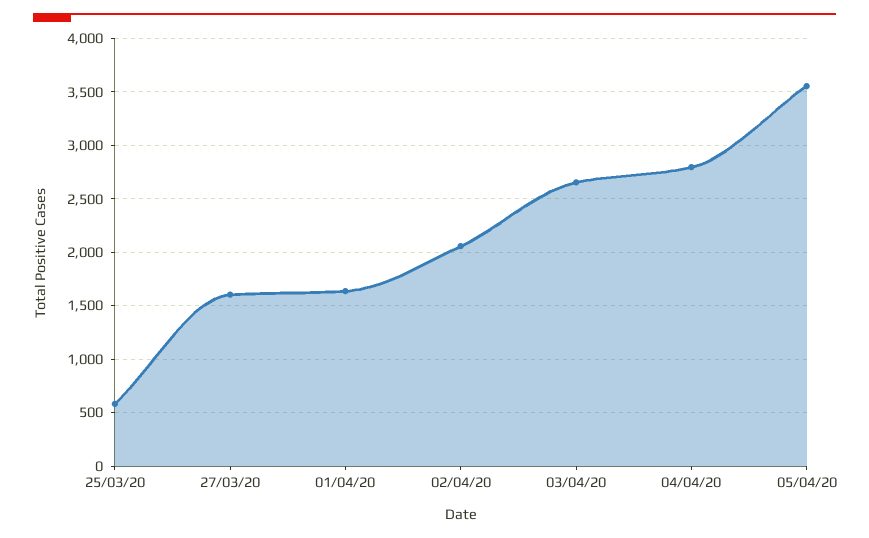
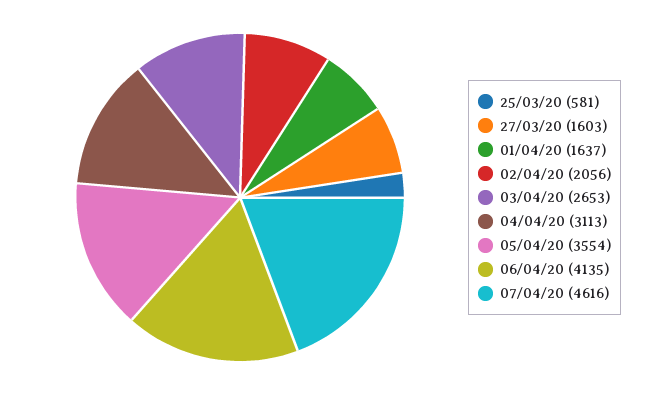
04/04/20: 2800 -> 3113
06/04/20: none -> 4135
07/04/20: none -> 4616

